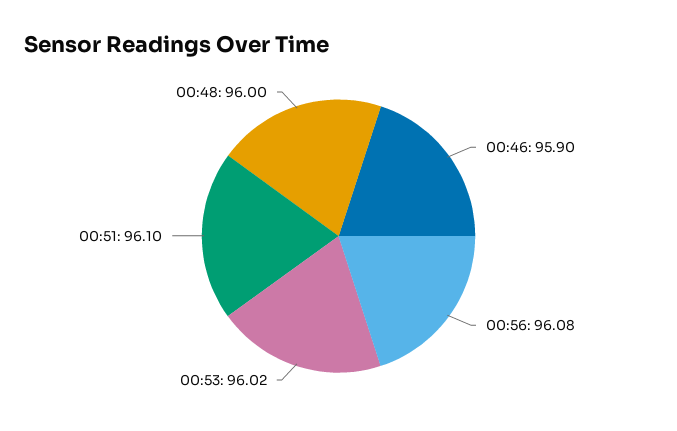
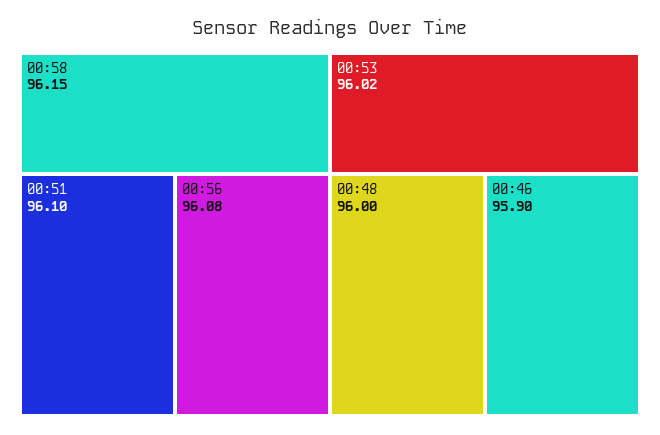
00:58: none -> 96.15

